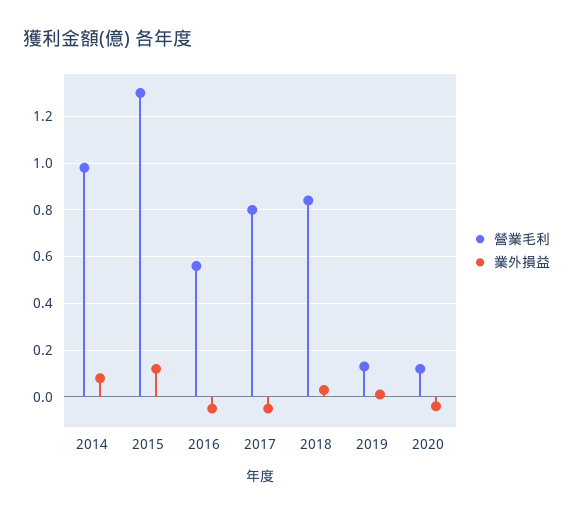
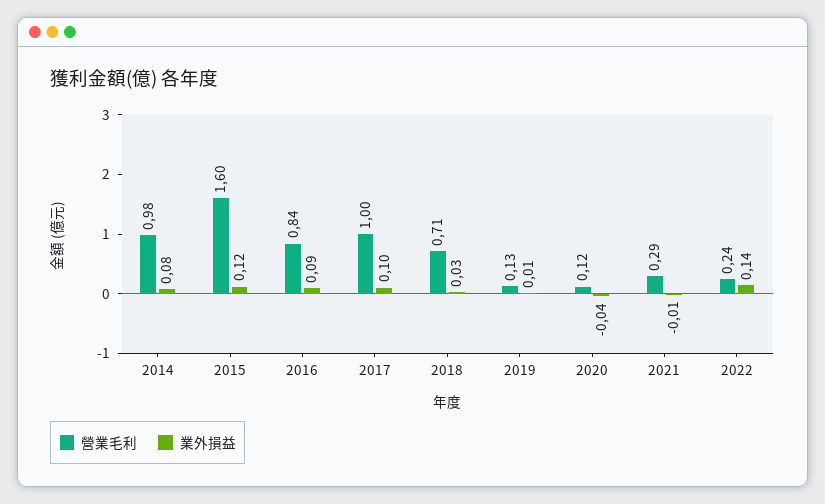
營業毛利, 2015: 1.3 -> 1.6
營業毛利, 2016: 0.55 -> 0.84
業外損益, 2016: -0.05 -> 0.09
營業毛利, 2017: 0.8 -> 1
業外損益, 2017: -0.05 -> 0.1
營業毛利, 2018: 0.85 -> 0.71
營業毛利, 2021: none -> 0.29
業外損益, 2021: none -> -0.01
營業毛利, 2022: none -> 0.24
業外損益, 2022: none -> 0.14

